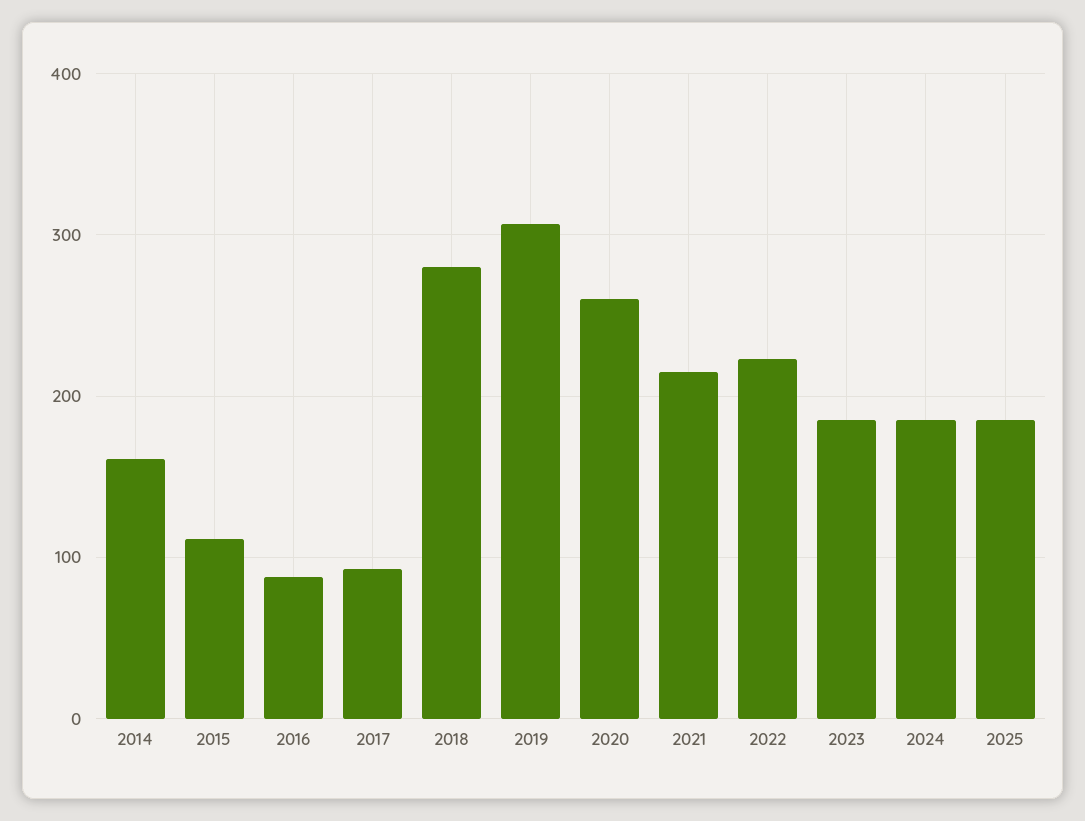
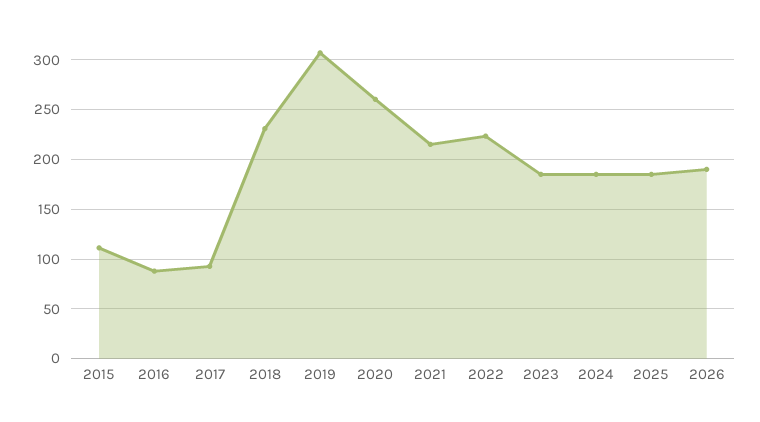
2014: 160 -> none
2018: 280 -> 230
2026: none -> 190

